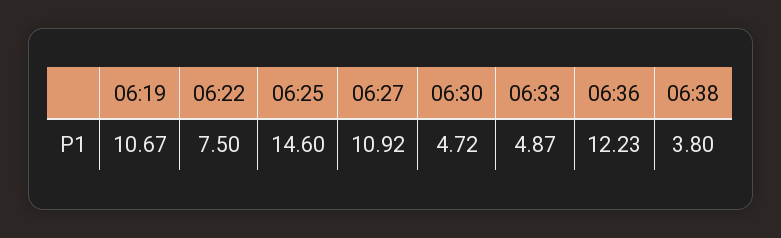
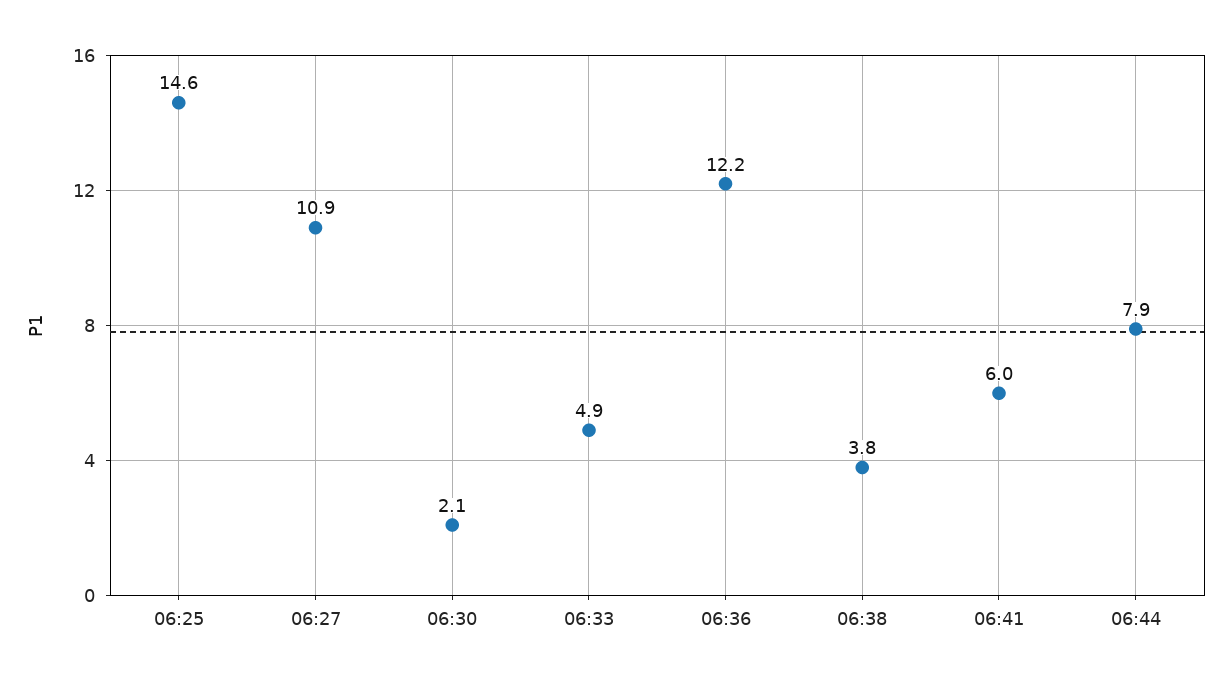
06:19: 10.67 -> none
06:22: 7.5 -> none
06:30: 4.72 -> 2.1
06:41: none -> 6
06:44: none -> 7.9

